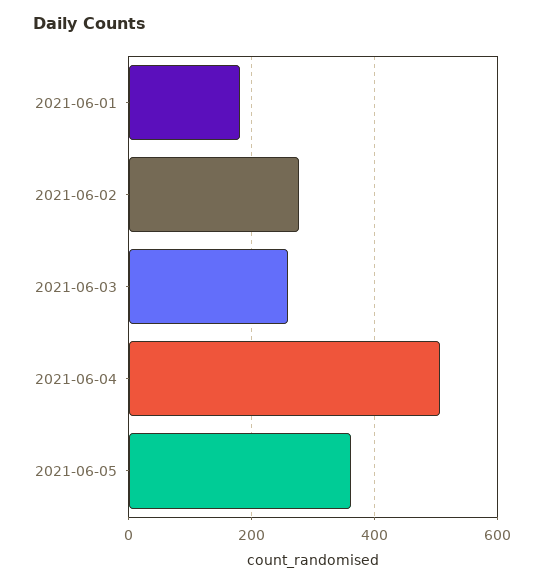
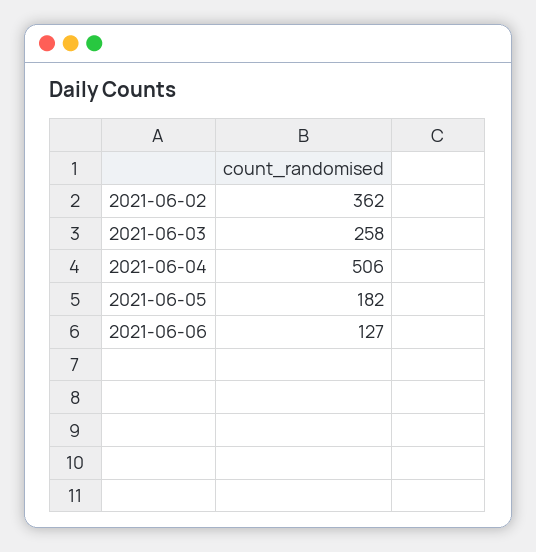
2021-06-01: 180 -> none
2021-06-02: 280 -> 362
2021-06-05: 360 -> 182
2021-06-06: none -> 127

